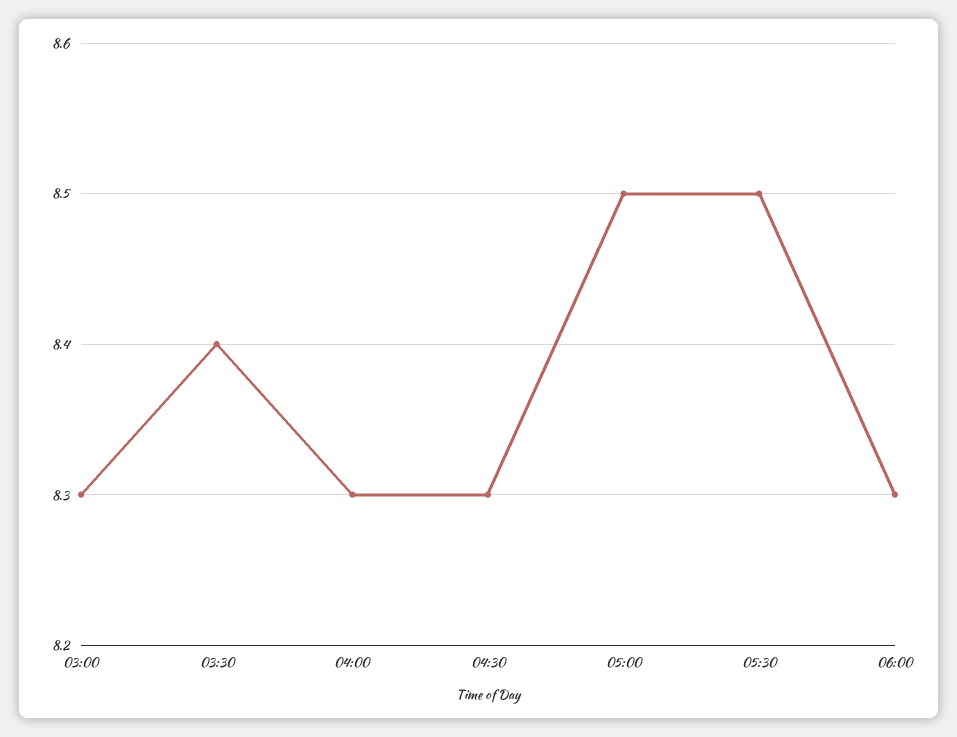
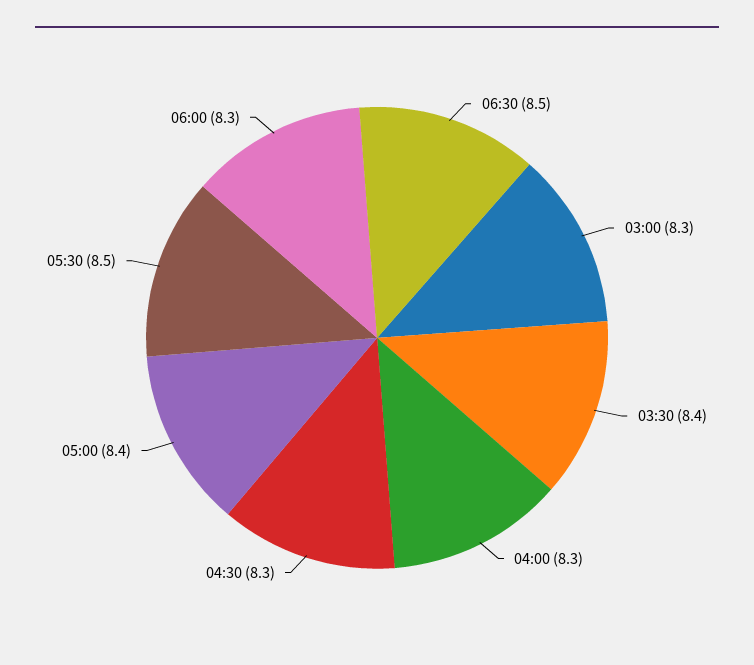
05:00: 8.5 -> 8.4
06:30: none -> 8.5

